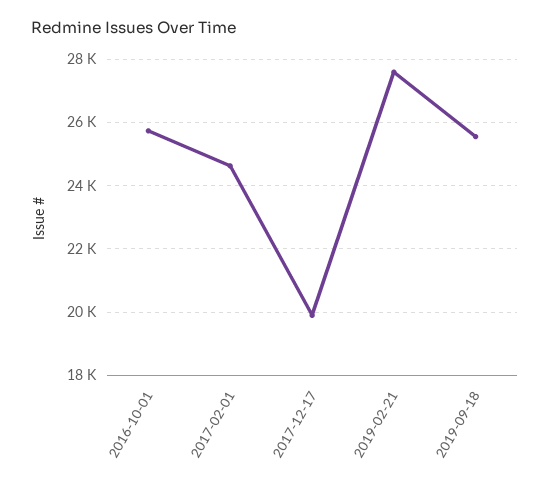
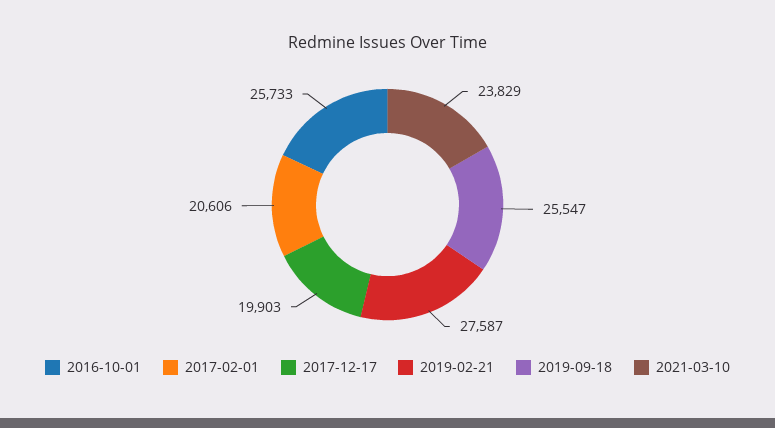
2017-02-01: 24600 -> 20606
2021-03-10: none -> 23829

